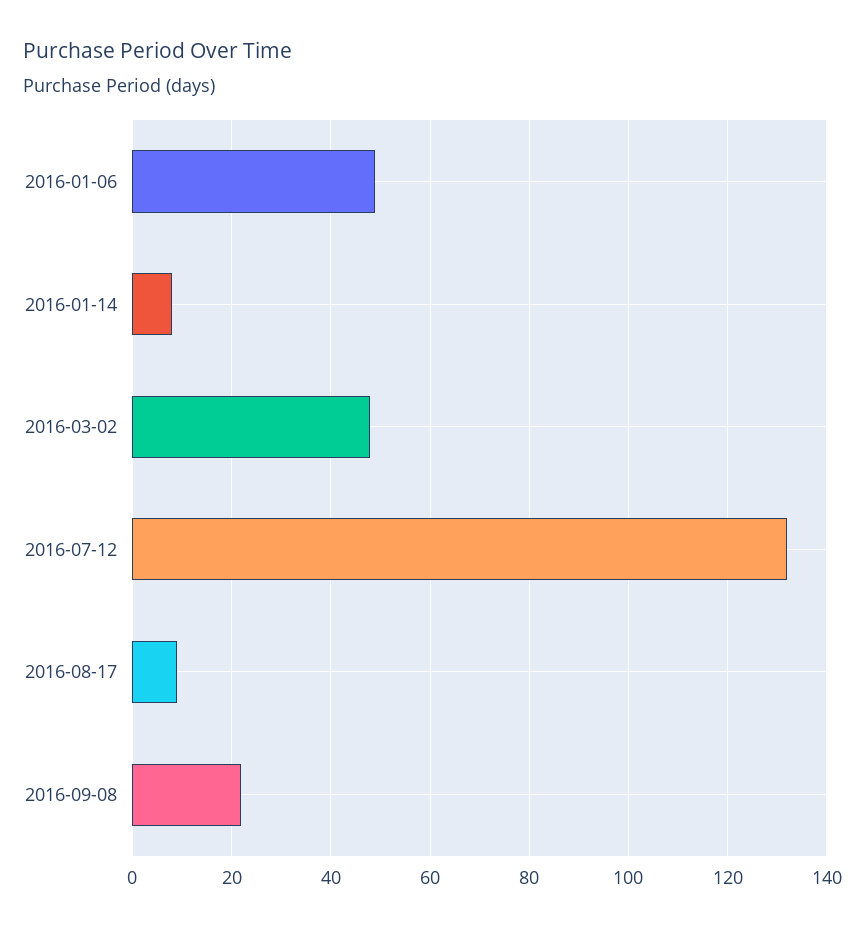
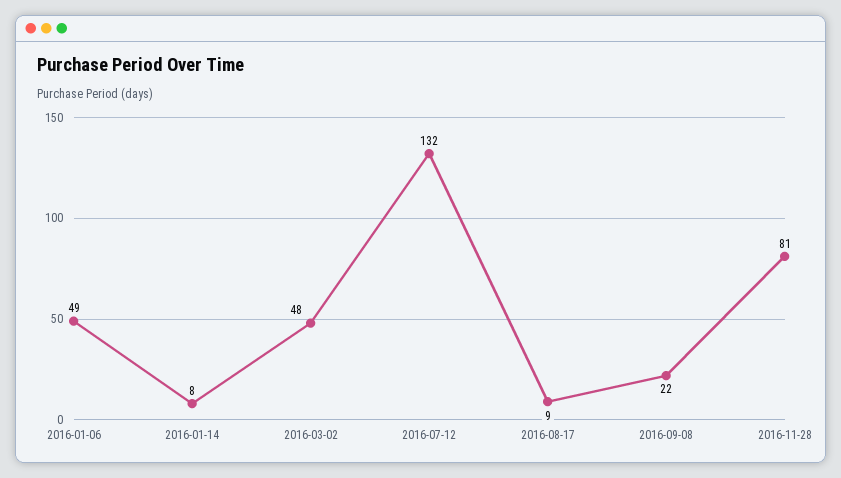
2016-11-28: none -> 81

